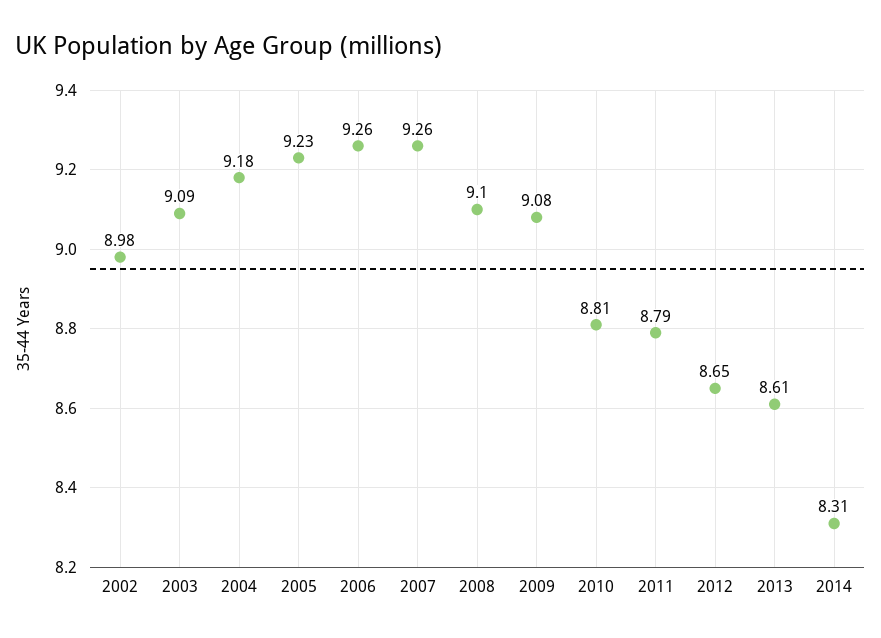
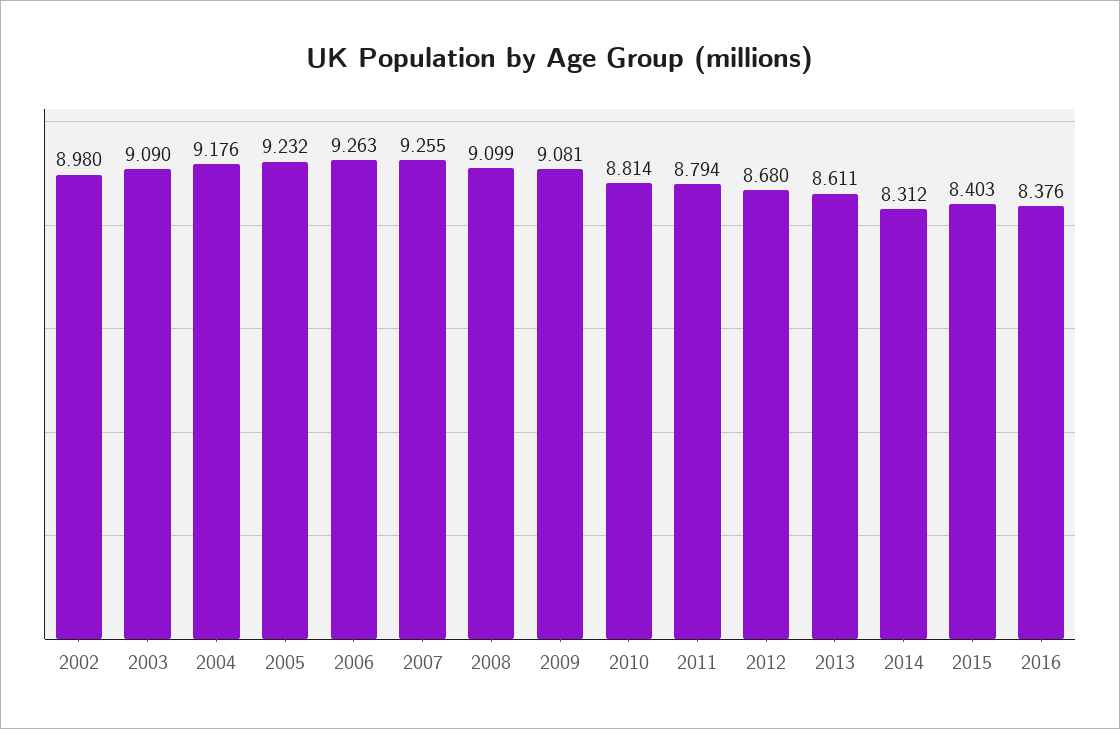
2012: 8.65 -> 8.68
2015: none -> 8.403
2016: none -> 8.376

